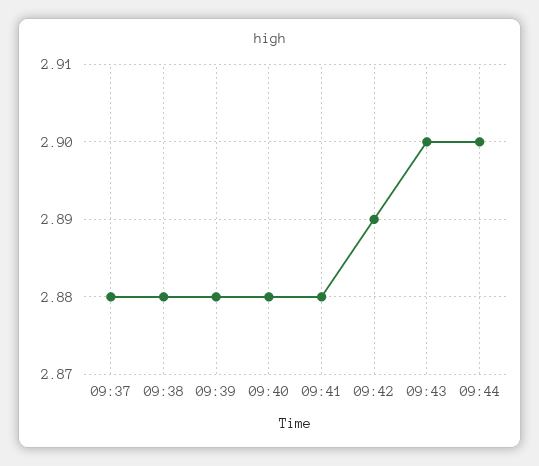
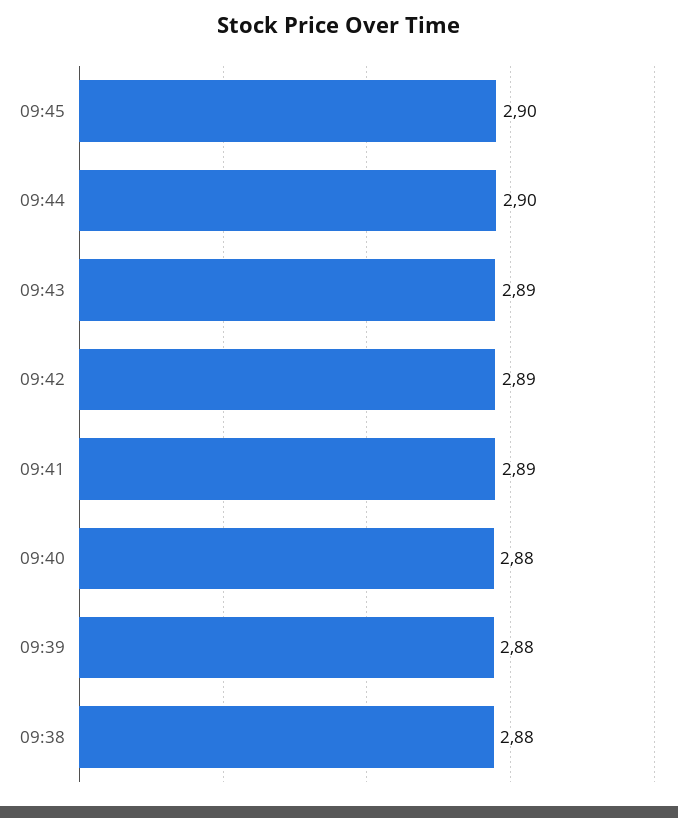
09:37: 2.88 -> none
09:41: 2.88 -> 2.89
09:43: 2.9 -> 2.89
09:45: none -> 2.9

